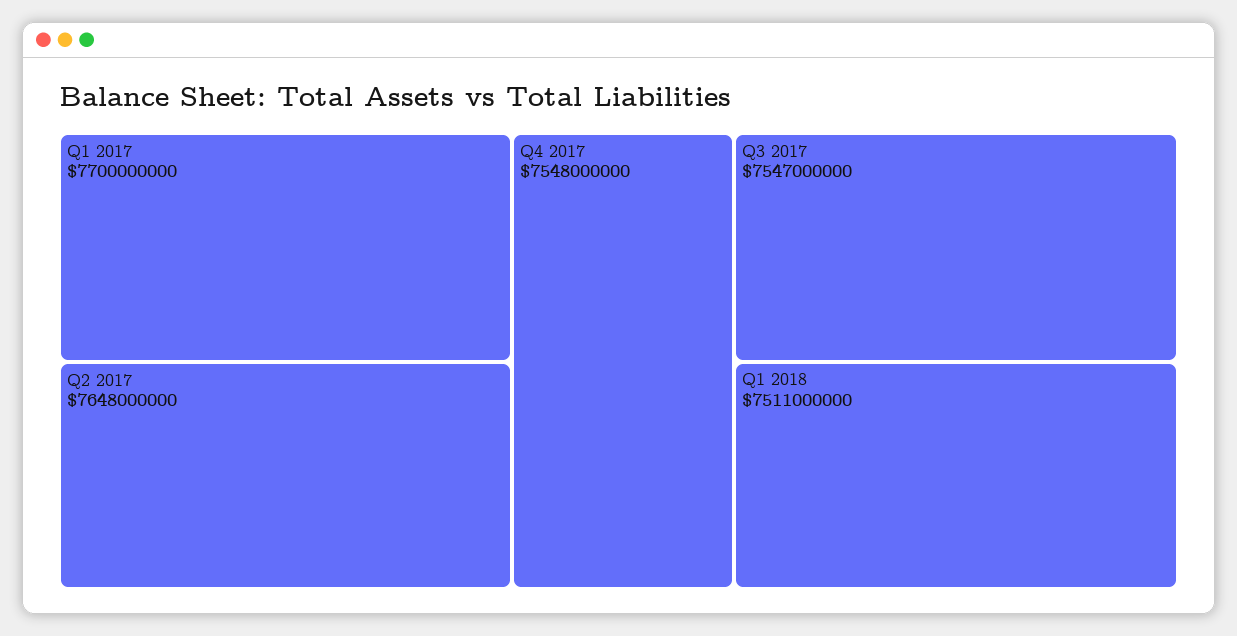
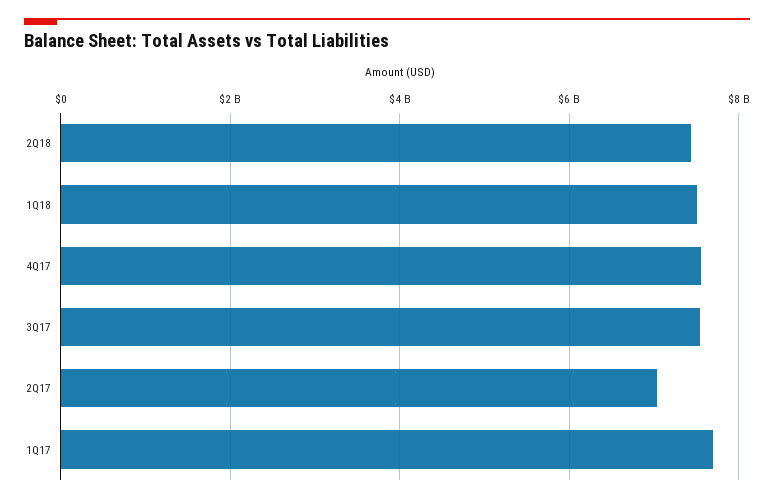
Q2 2017: 7648000000 -> 7000000000
2Q18: none -> 7400000000

